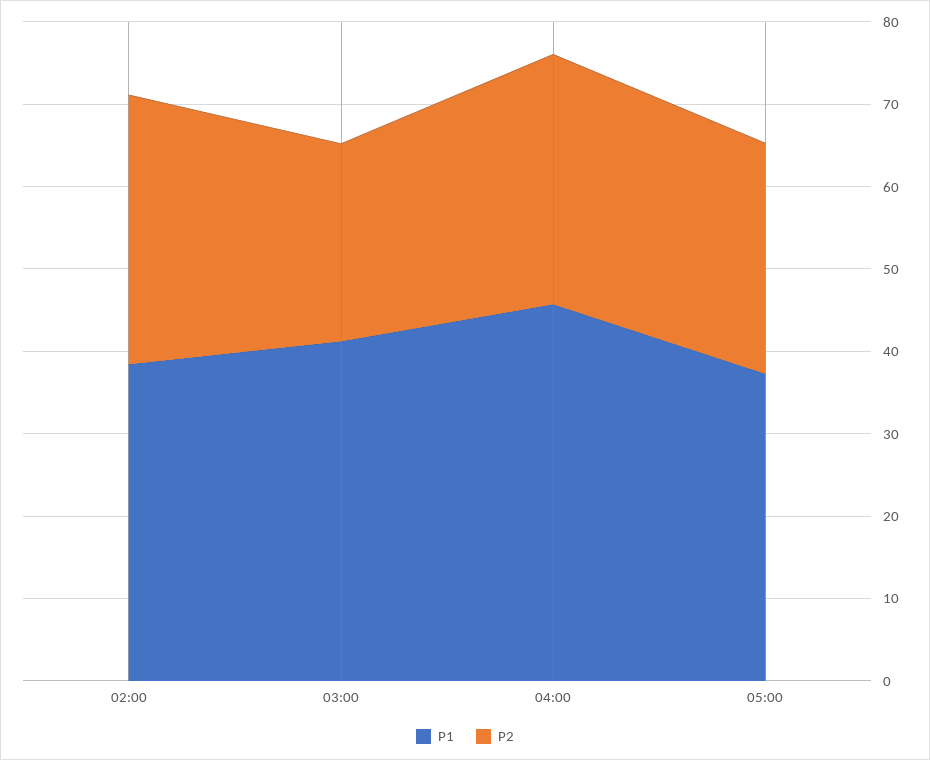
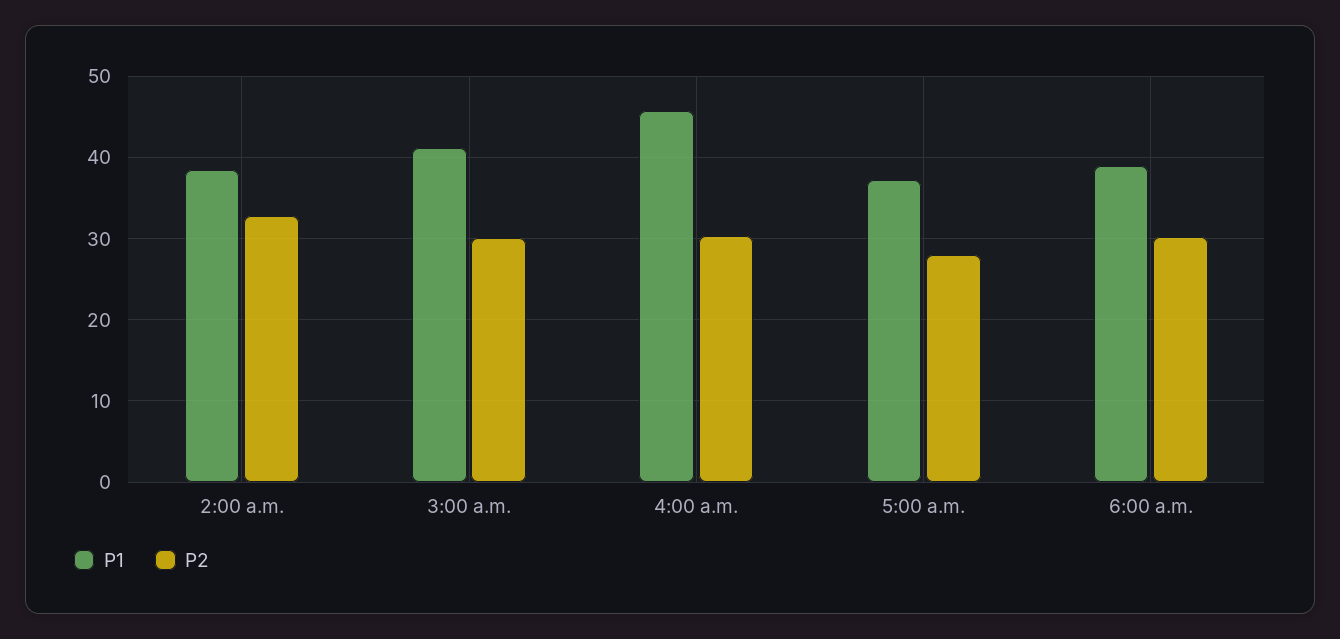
P2, 03:00: 24 -> 30
P1, 6:00 a.m.: none -> 39
P2, 6:00 a.m.: none -> 30

